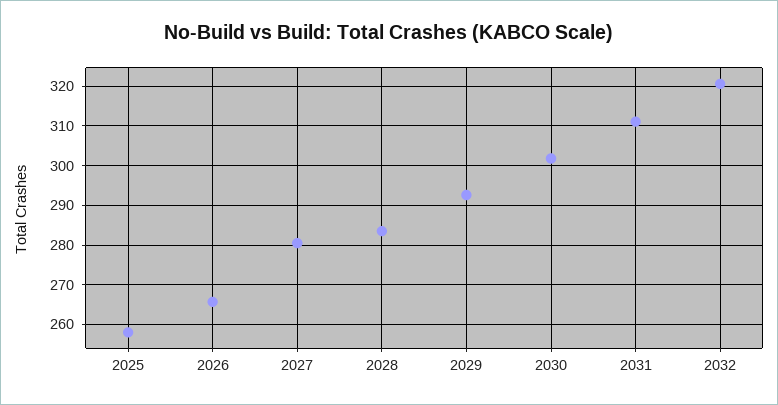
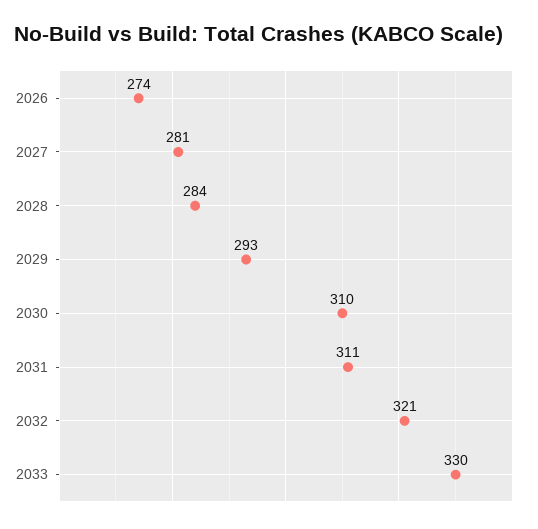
2025: 258 -> none
2026: 266 -> 274
2030: 302 -> 310
2033: none -> 330

